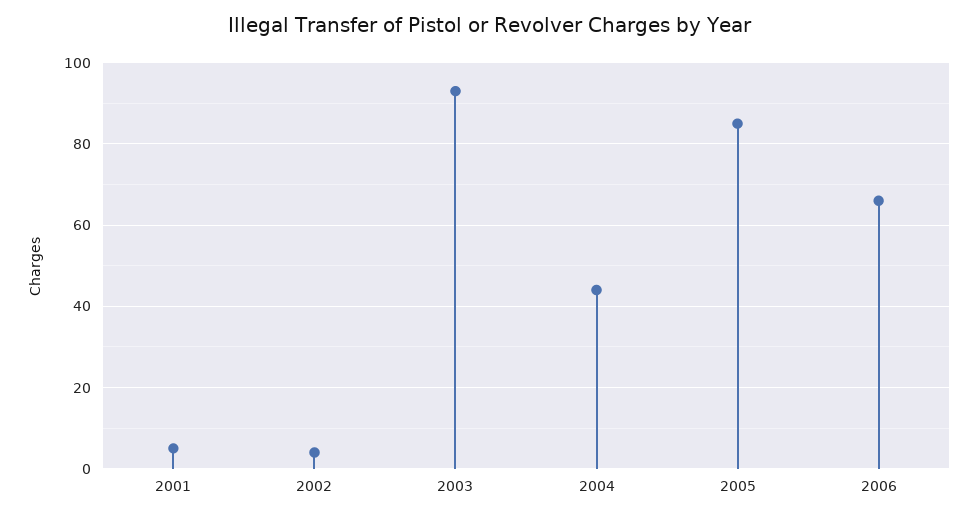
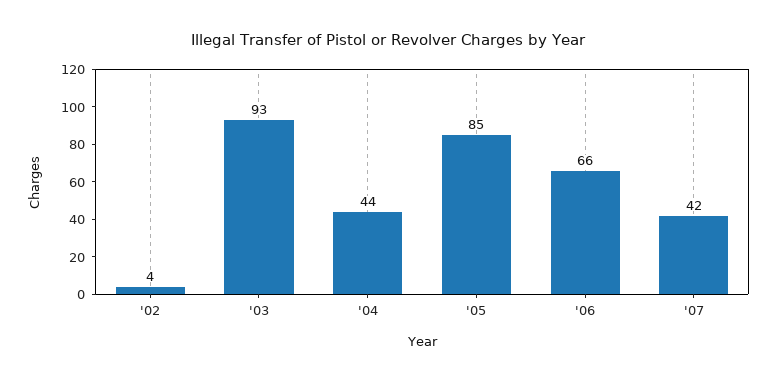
2001: 5 -> none
'07: none -> 42

